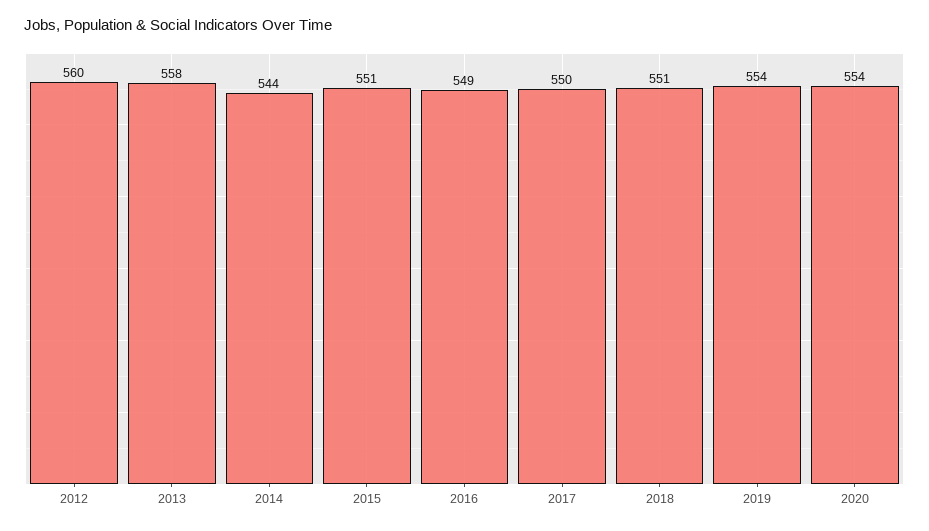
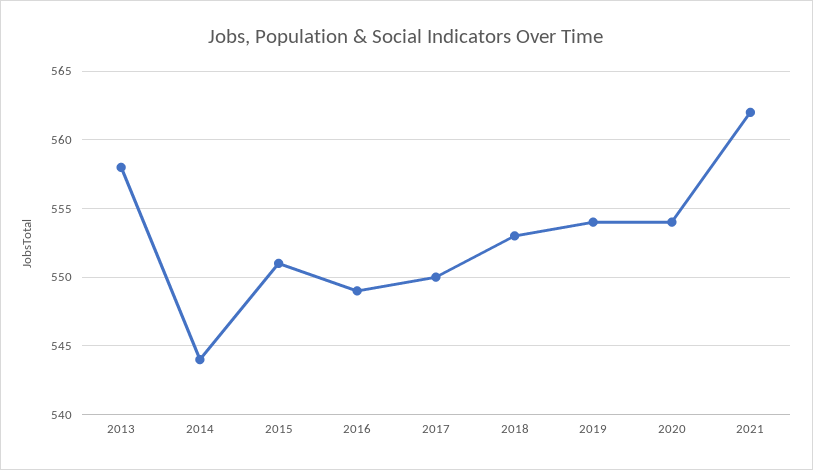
2012: 560 -> none
2018: 551 -> 553
2021: none -> 562

